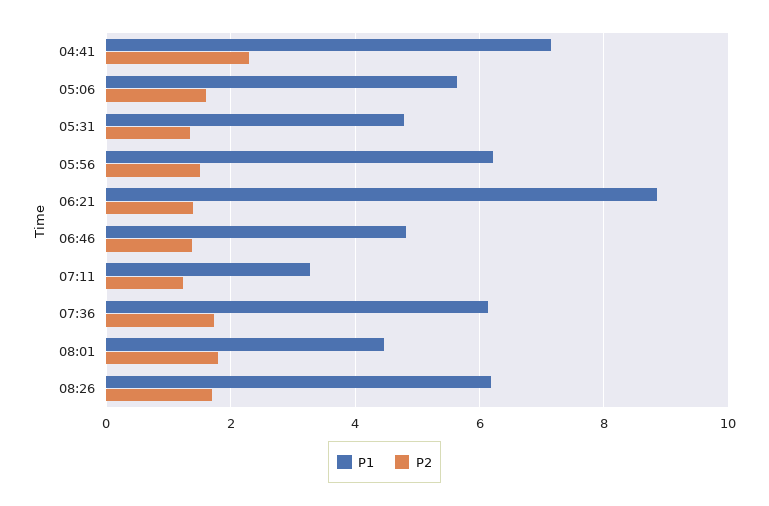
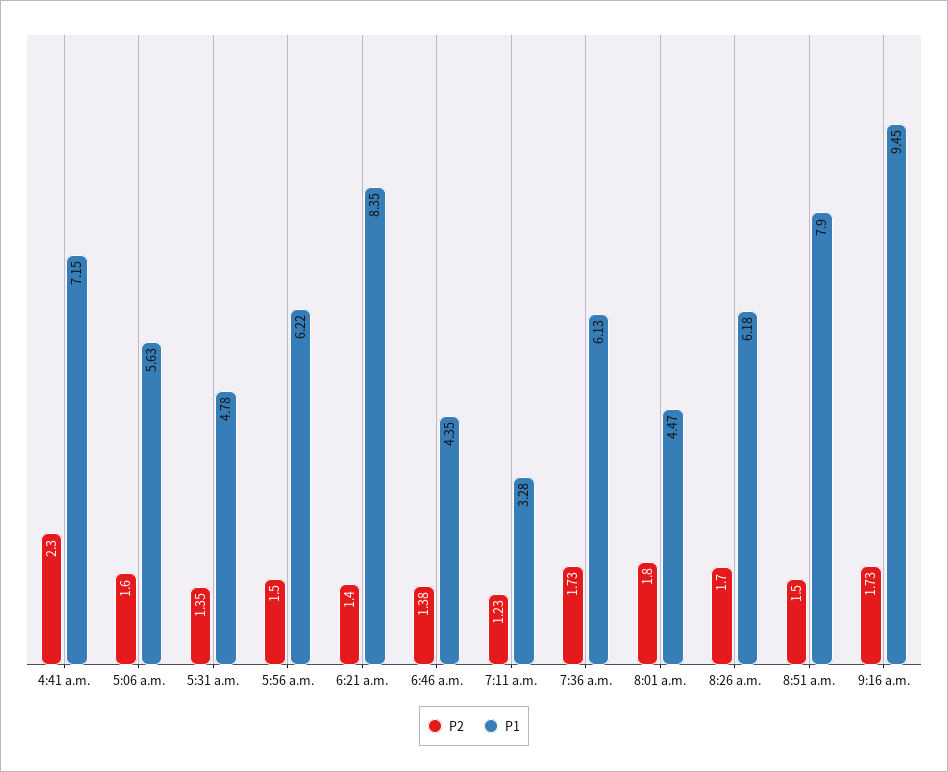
P1, 06:21: 8.8 -> 8.35
P1, 06:46: 4.8 -> 4.35
P2, 8:51 a.m.: none -> 1.5
P1, 8:51 a.m.: none -> 7.9
P2, 9:16 a.m.: none -> 1.73
P1, 9:16 a.m.: none -> 9.45

